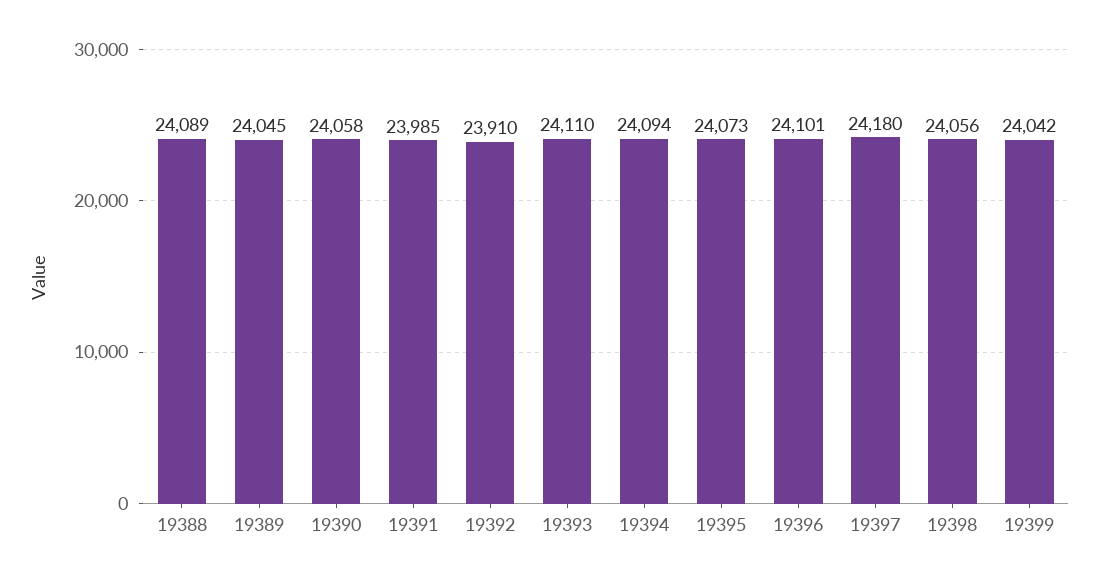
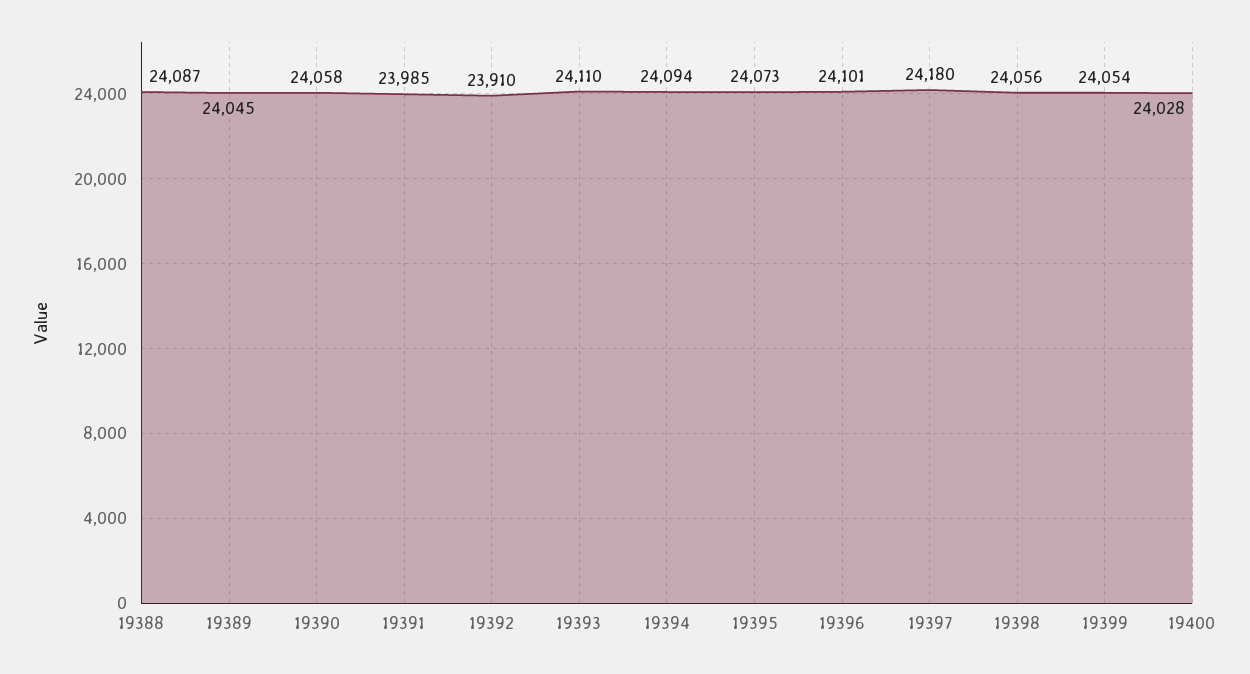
19388: 24089 -> 24087
19399: 24042 -> 24054
19400: none -> 24028

